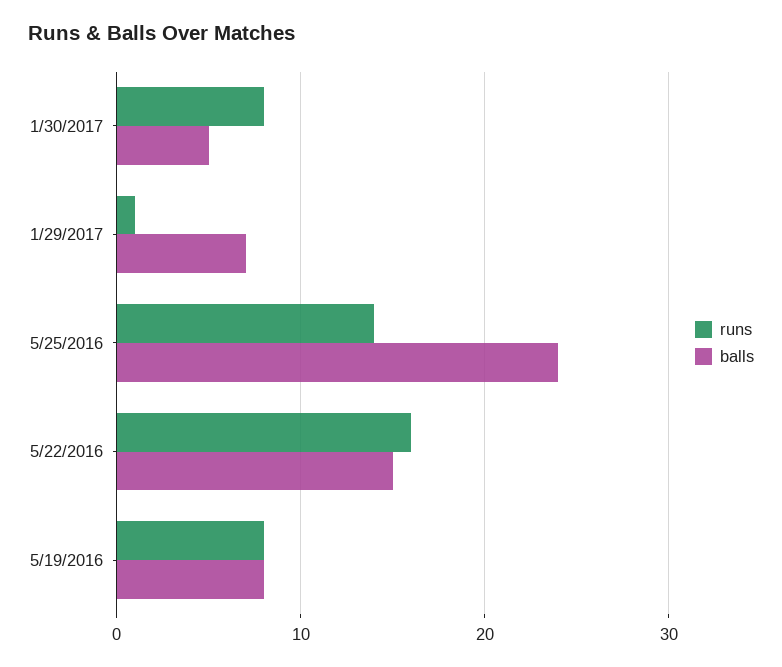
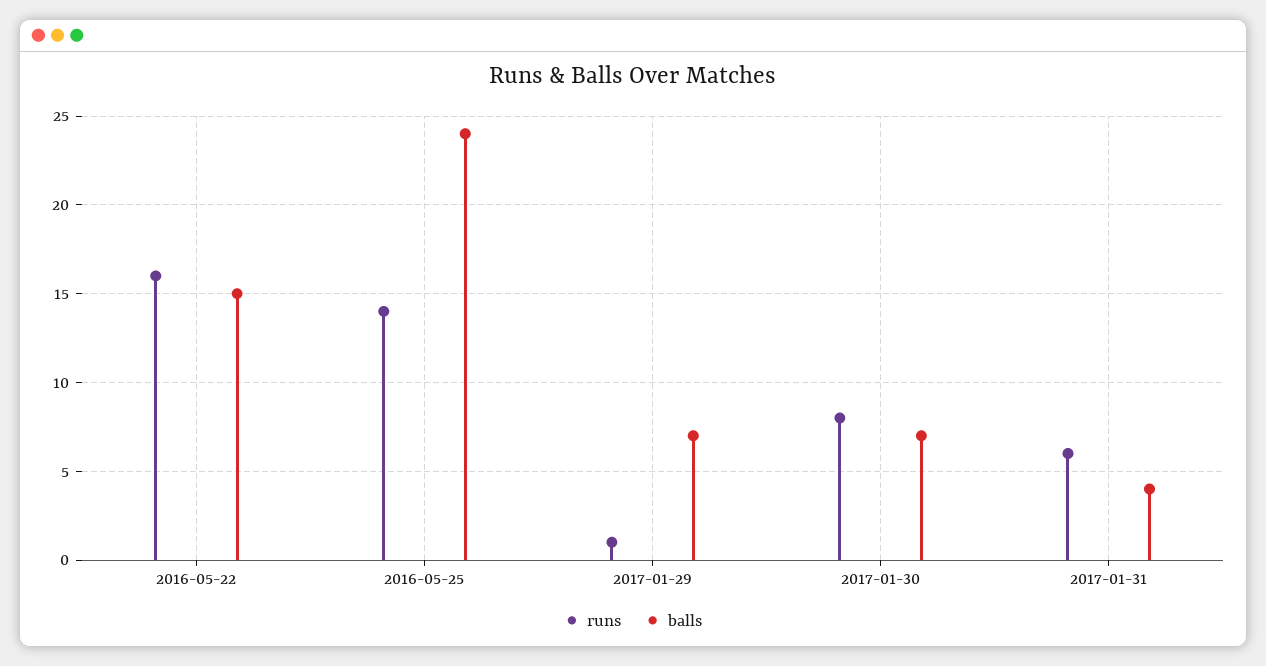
balls, 1/30/2017: 5 -> 7
runs, 5/19/2016: 8 -> none
balls, 5/19/2016: 8 -> none
runs, 2017-01-31: none -> 6
balls, 2017-01-31: none -> 4

